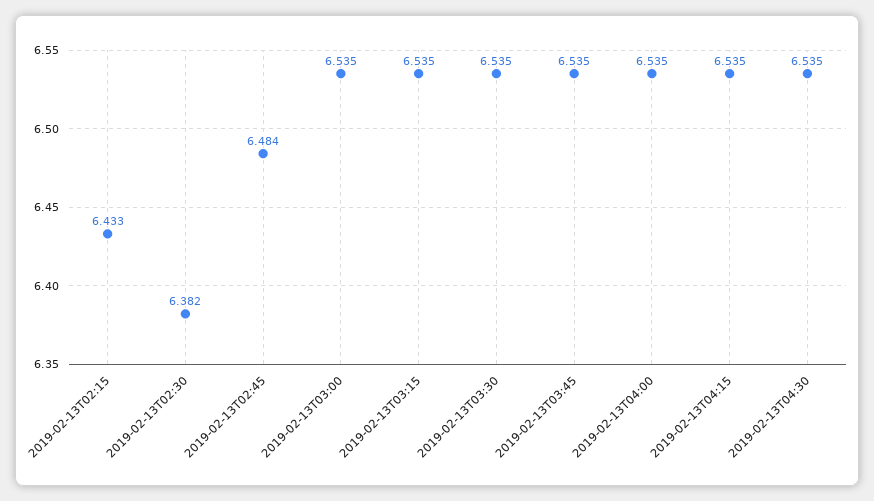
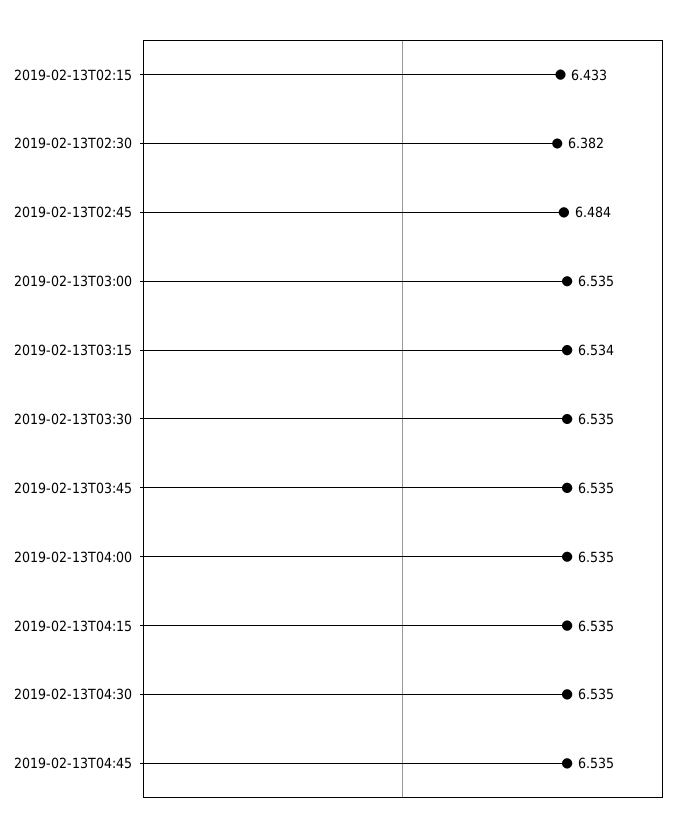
2019-02-13T03:15: 6.535 -> 6.534
2019-02-13T04:45: none -> 6.535

